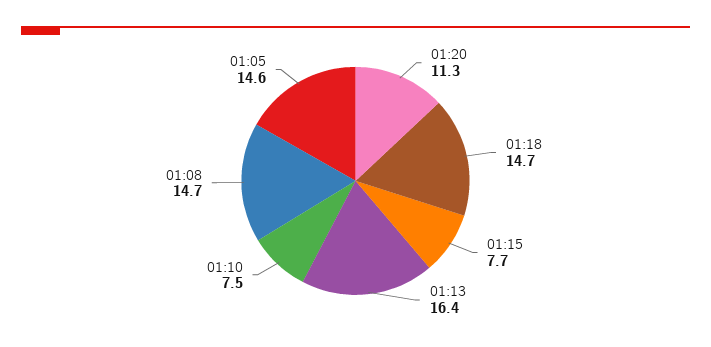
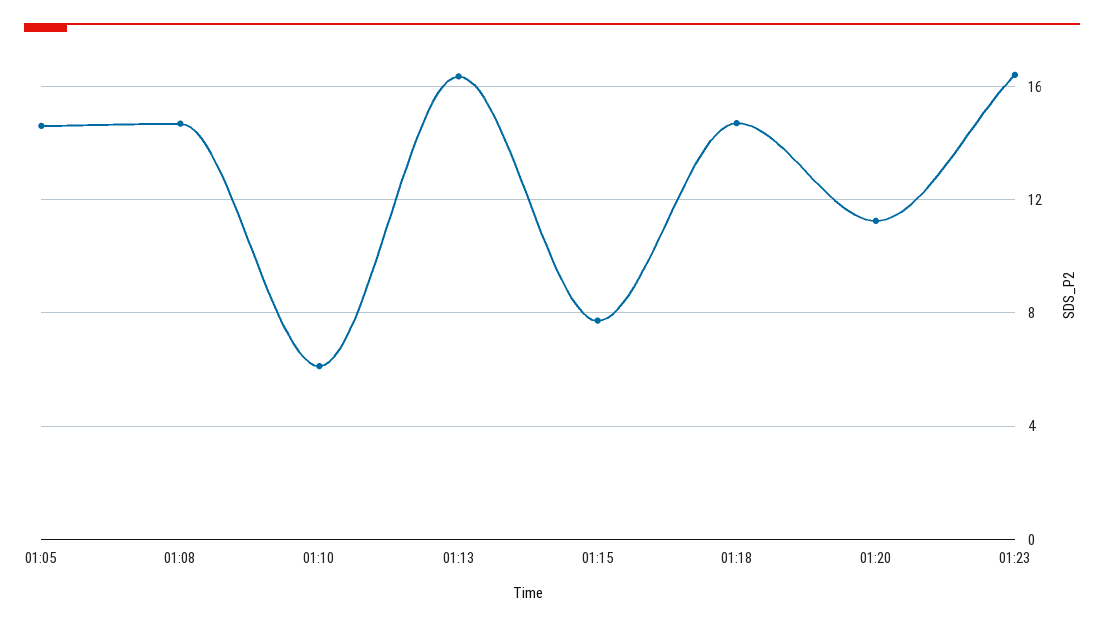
01:10: 7.5 -> 6
01:23: none -> 16.5

